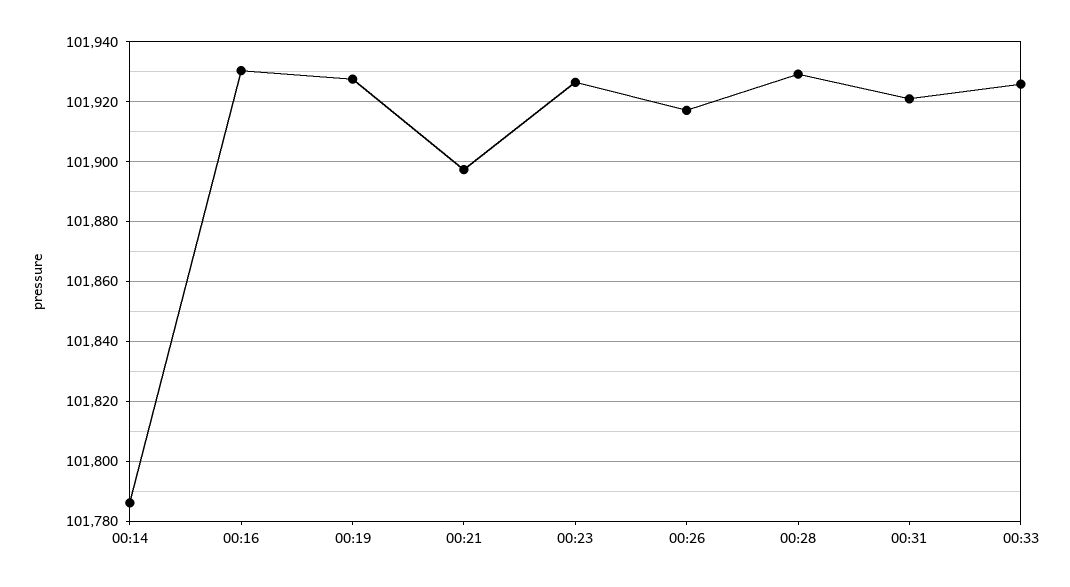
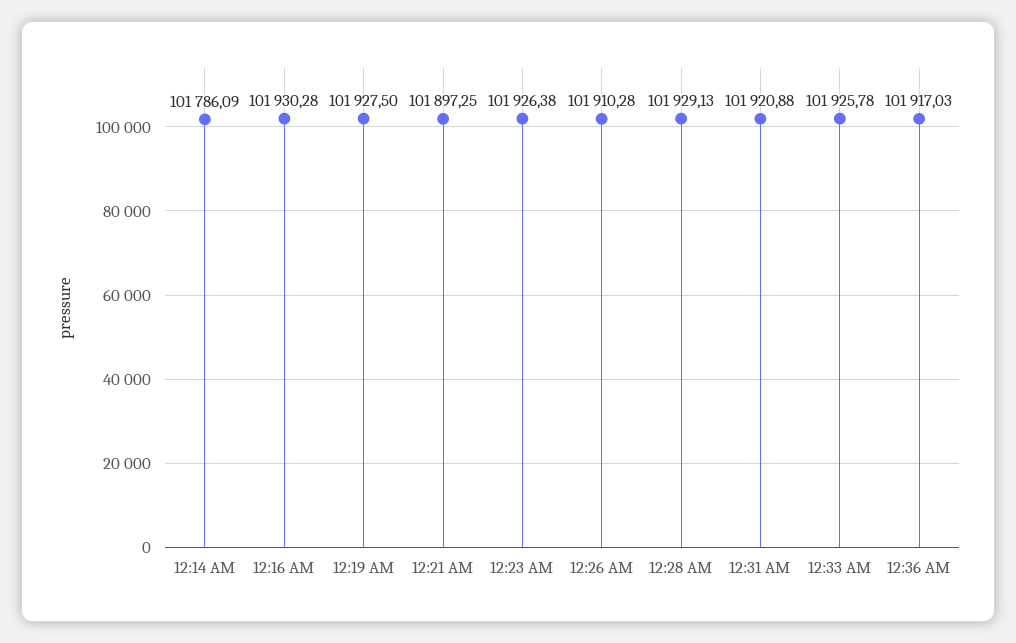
00:26: 101917.5 -> 101910.28
12:36 AM: none -> 101917.03

